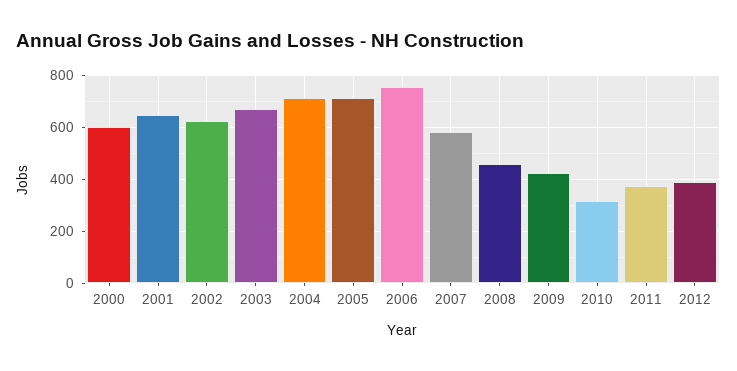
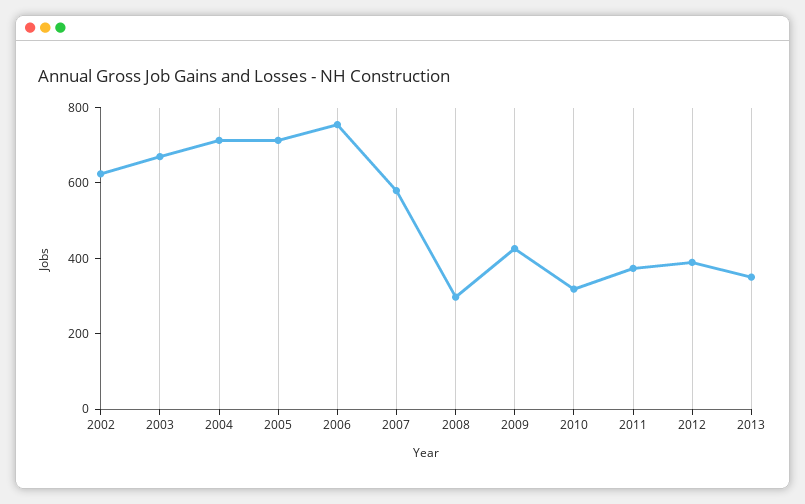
2000: 600 -> none
2001: 650 -> none
2008: 450 -> 300
2013: none -> 350

